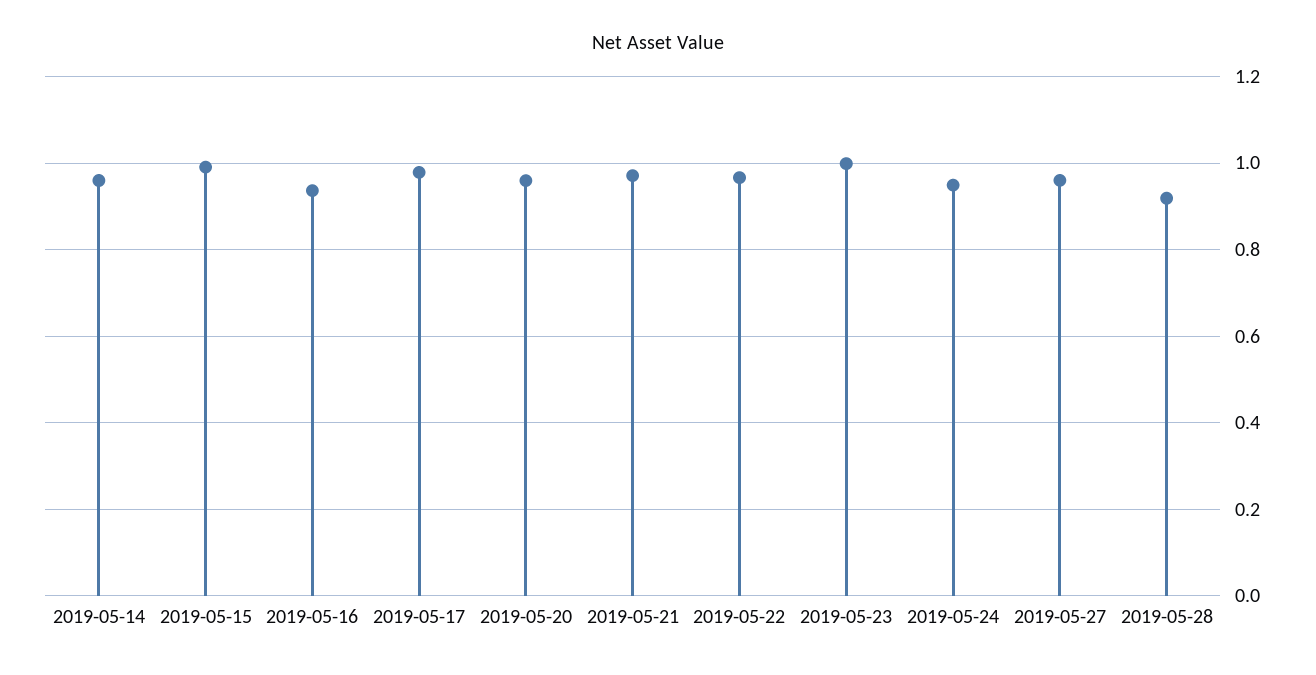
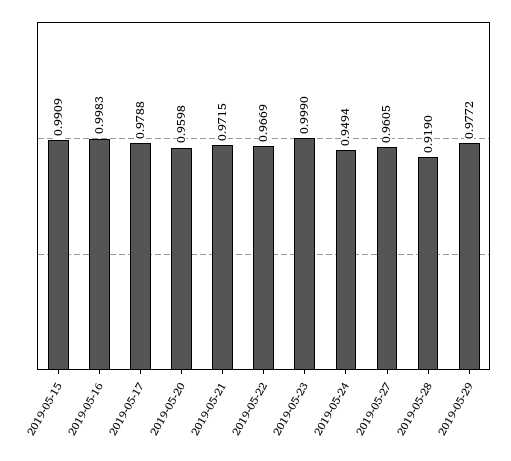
2019-05-14: 0.96 -> none
2019-05-16: 0.94 -> 0.9983
2019-05-29: none -> 0.9772

